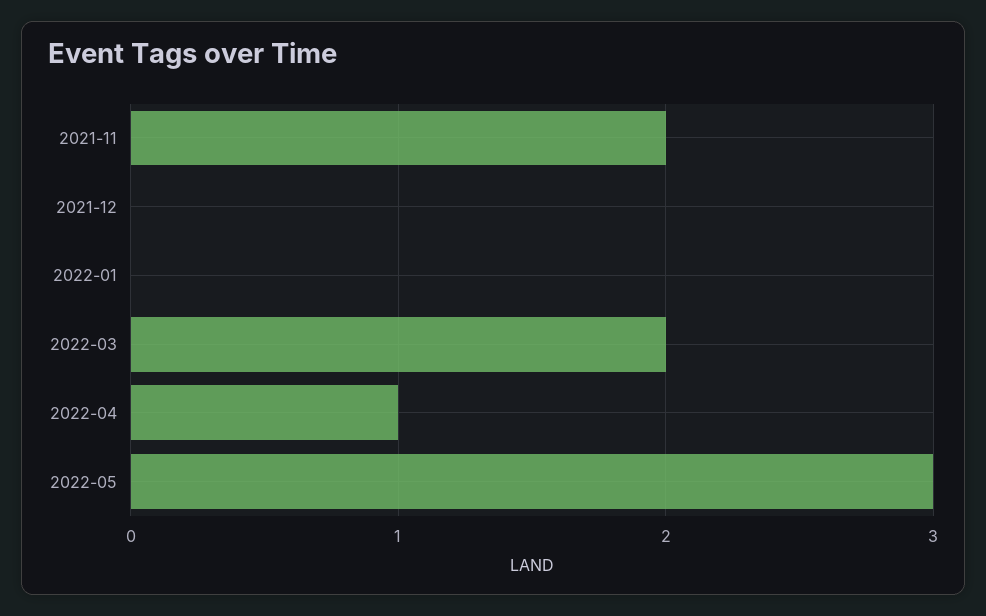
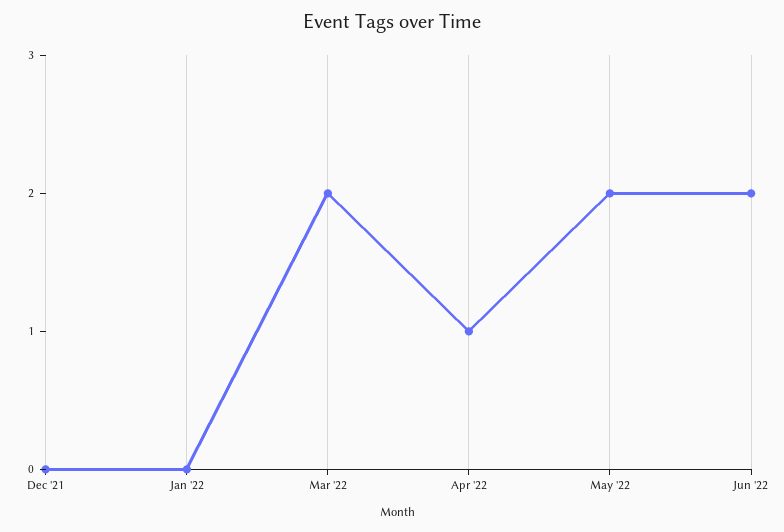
2021-11: 2 -> none
2022-05: 3 -> 2
Jun '22: none -> 2

